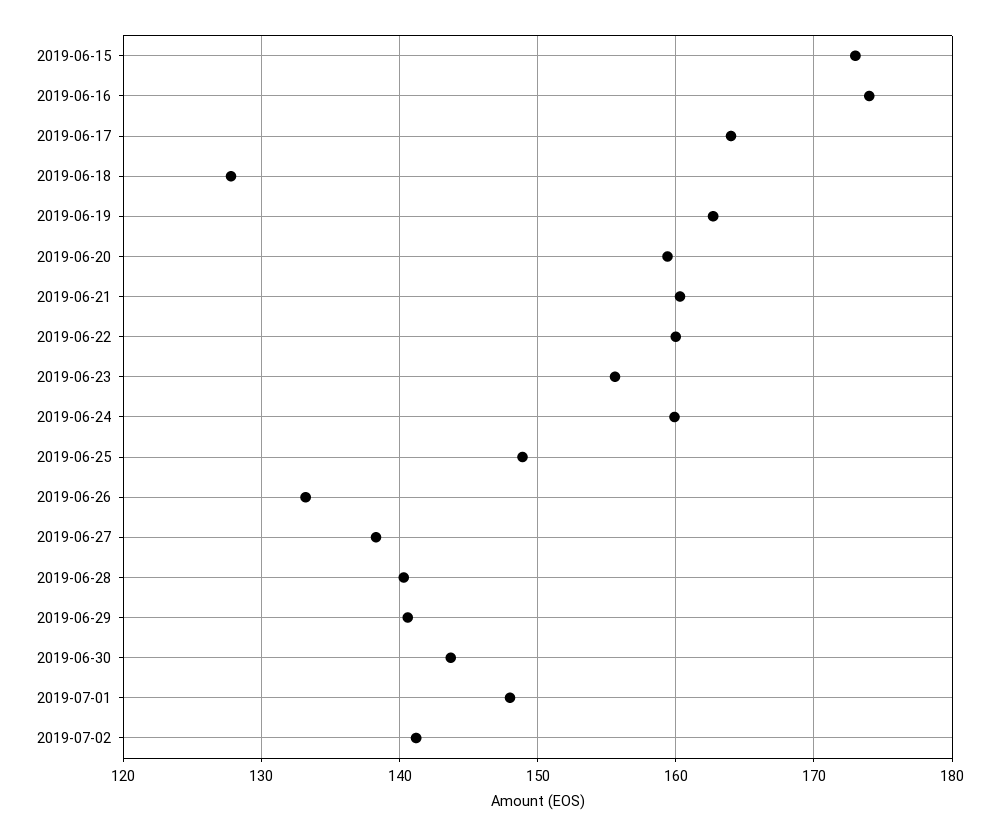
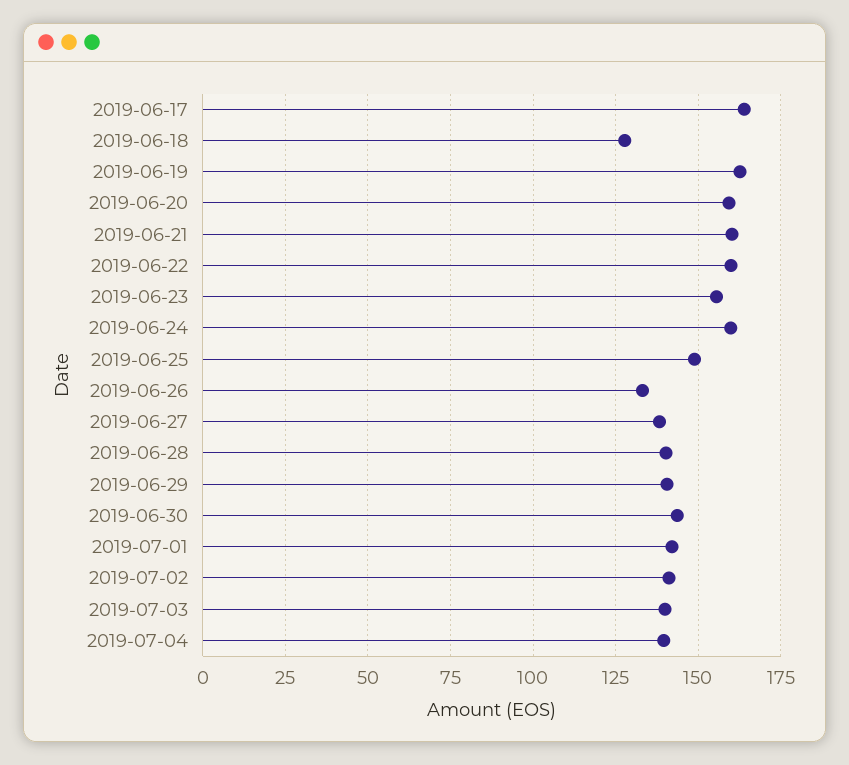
2019-06-15: 173 -> none
2019-06-16: 174 -> none
2019-07-01: 148 -> 142.5
2019-07-03: none -> 140
2019-07-04: none -> 140

